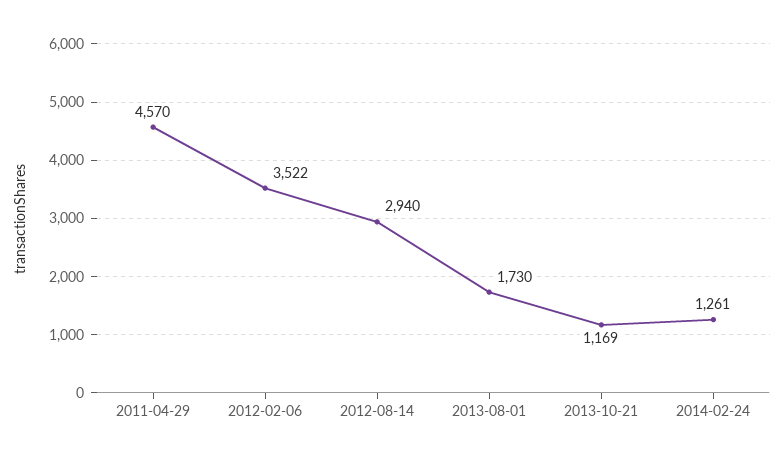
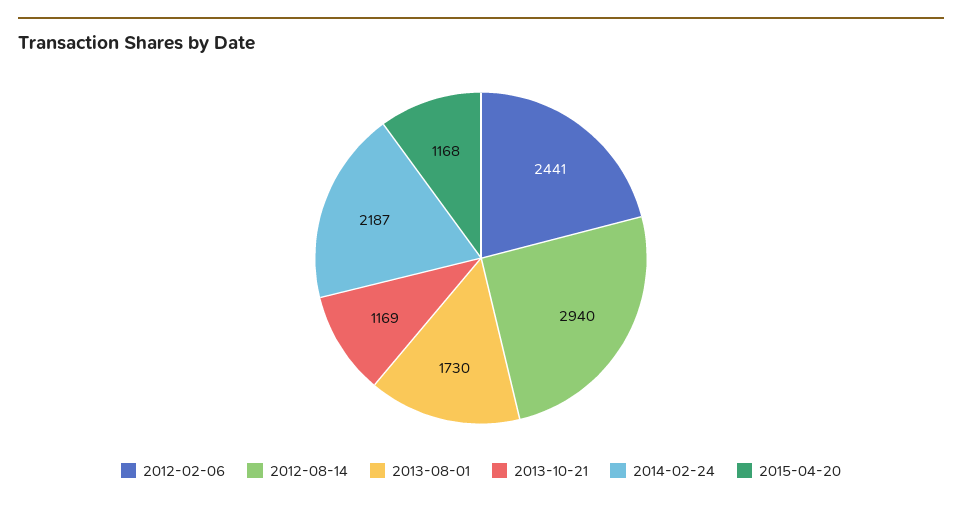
2011-04-29: 4570 -> none
2012-02-06: 3522 -> 2441
2014-02-24: 1261 -> 2187
2015-04-20: none -> 1168

